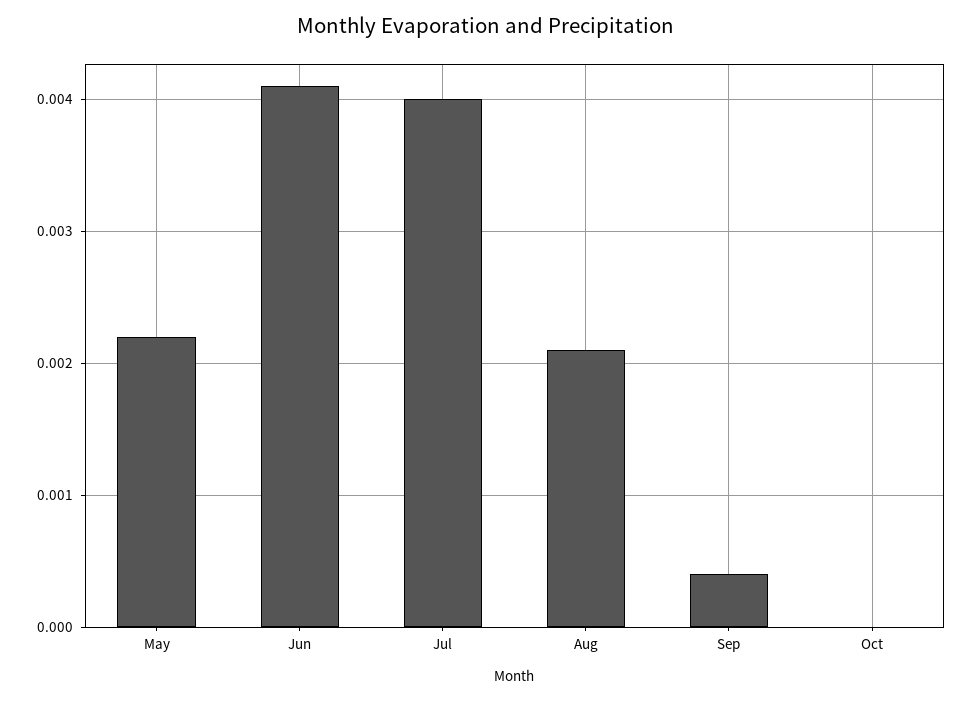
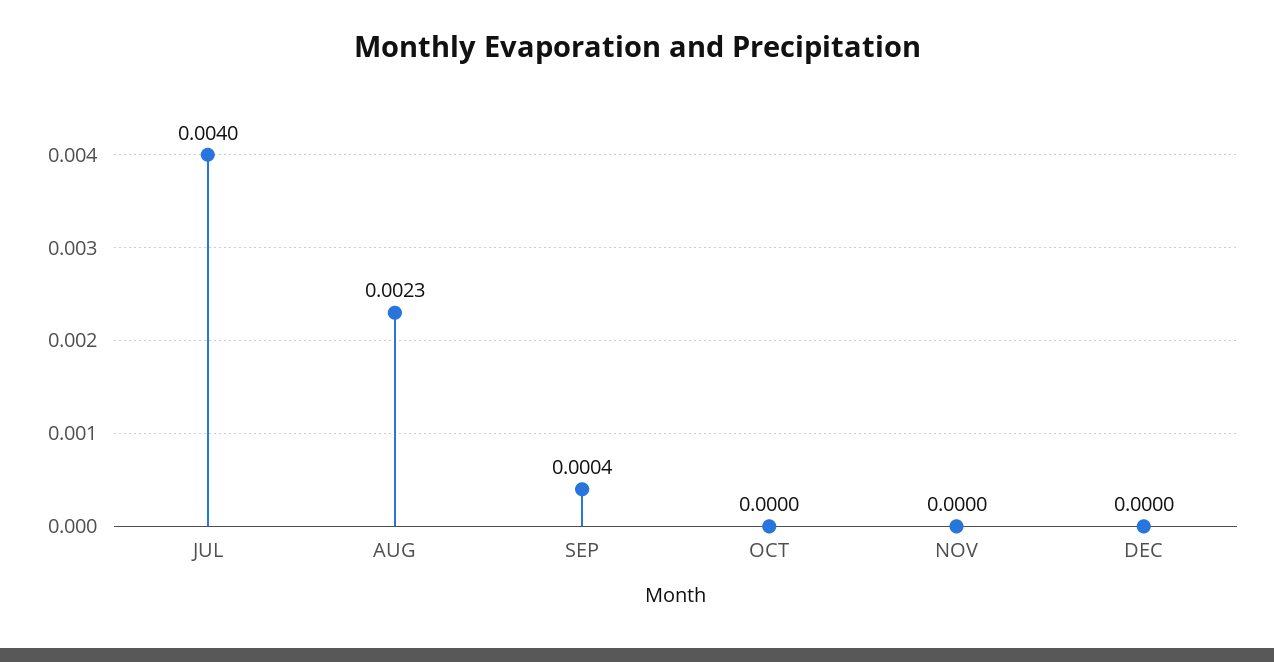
May: 0.0022 -> none
Jun: 0.0041 -> none
Aug: 0.0021 -> 0.0023
NOV: none -> 0
DEC: none -> 0

